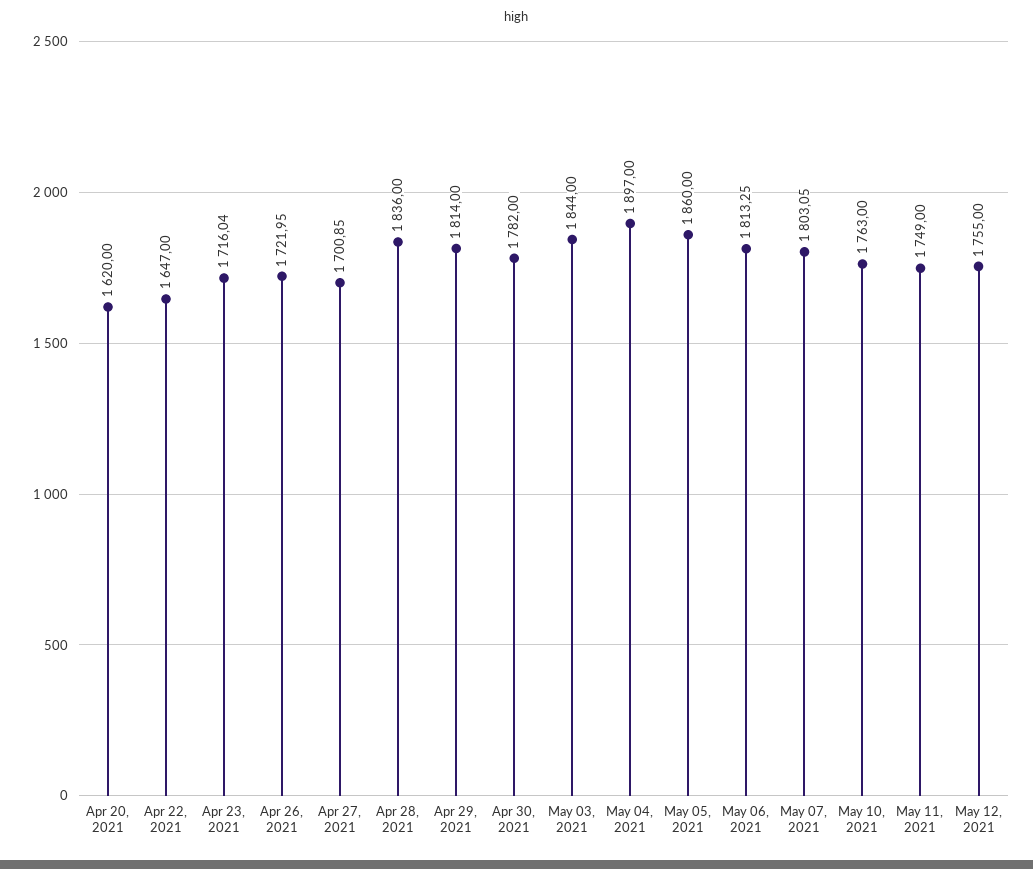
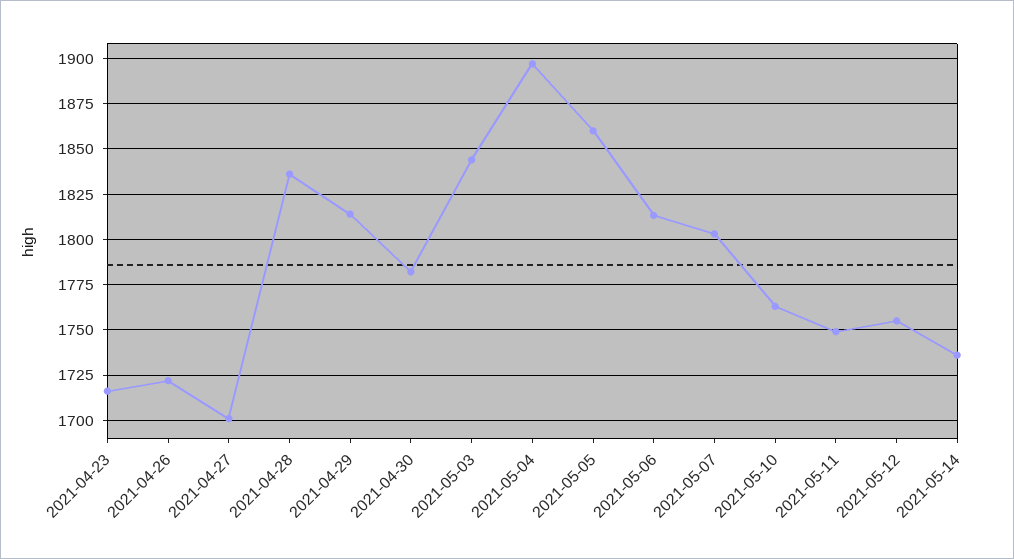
Apr 20, 2021: 1620 -> none
Apr 22, 2021: 1647 -> none
2021-05-14: none -> 1735

